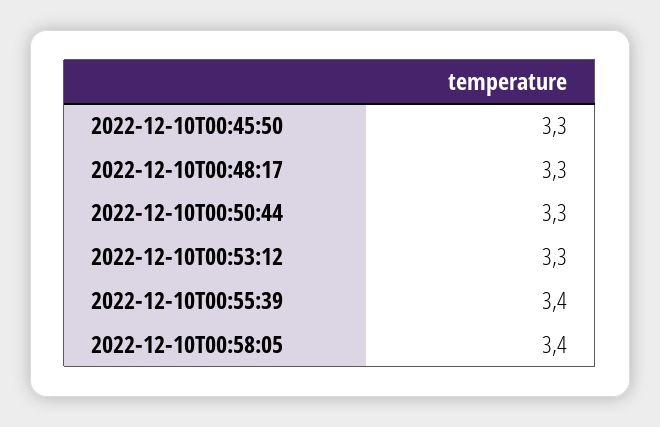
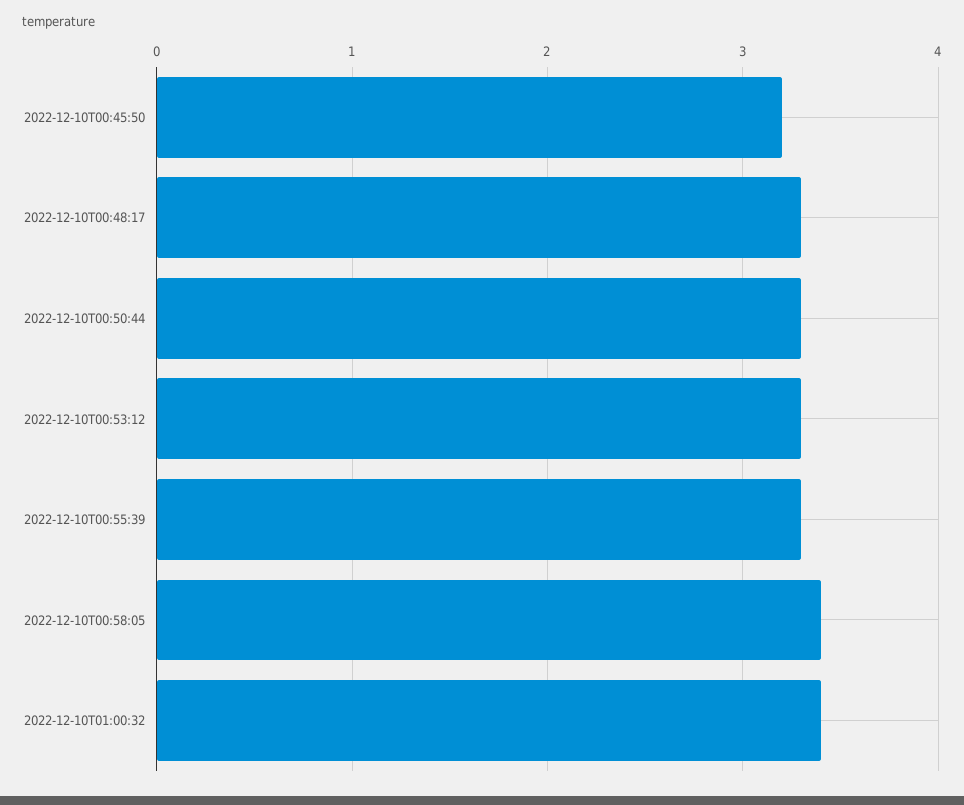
2022-12-10T00:45:50: 3.3 -> 3.2
2022-12-10T00:55:39: 3.4 -> 3.3
2022-12-10T01:00:32: none -> 3.4

